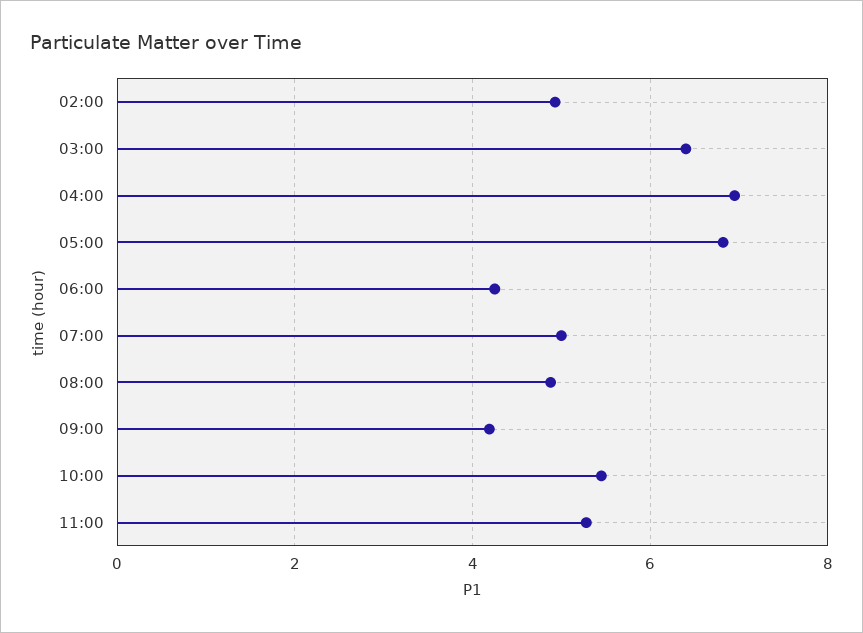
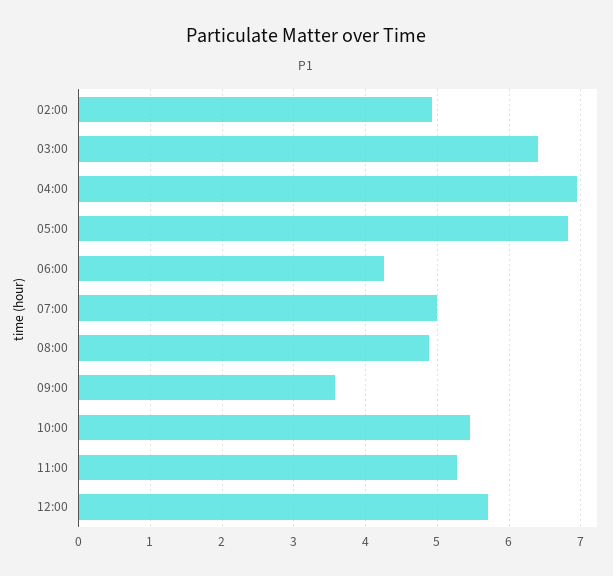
09:00: 4.2 -> 3.6
12:00: none -> 5.7

